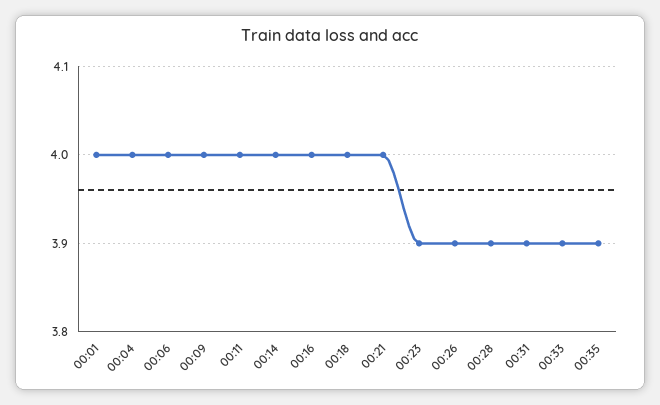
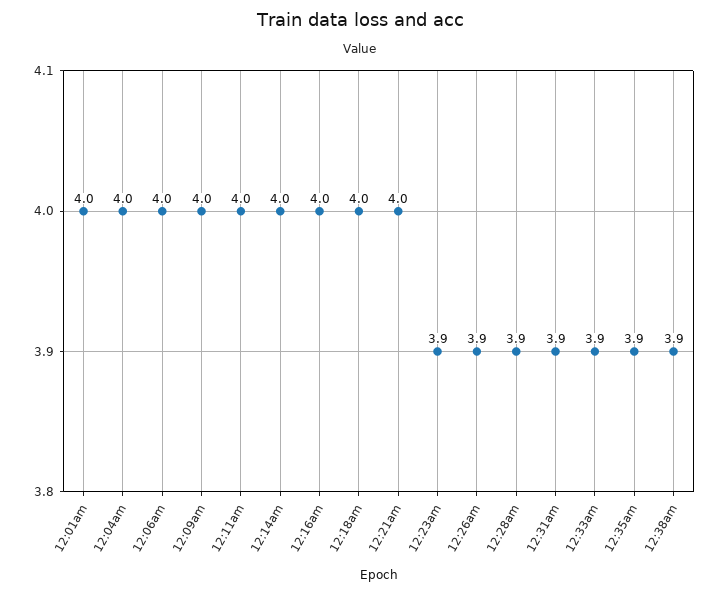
12:38am: none -> 3.9

